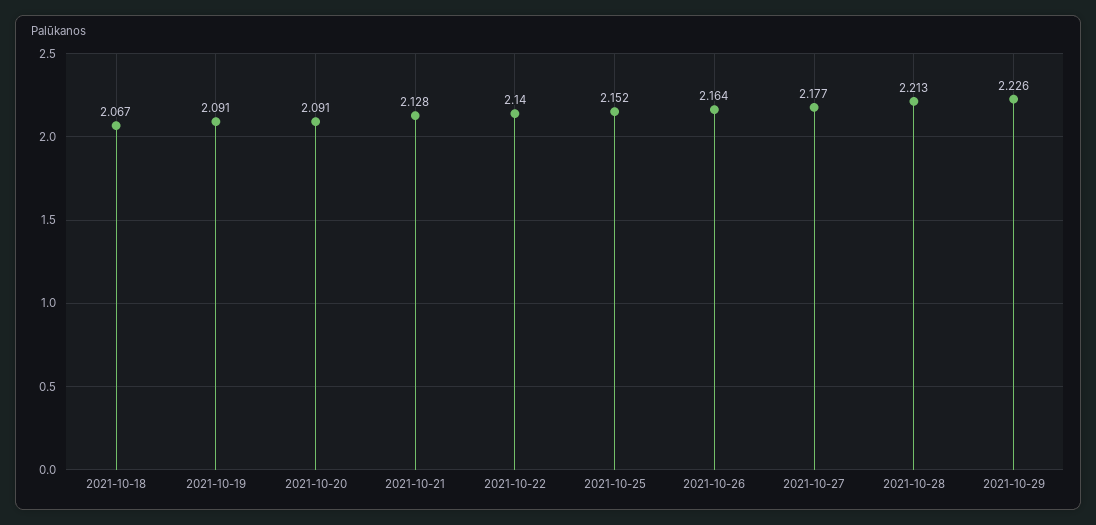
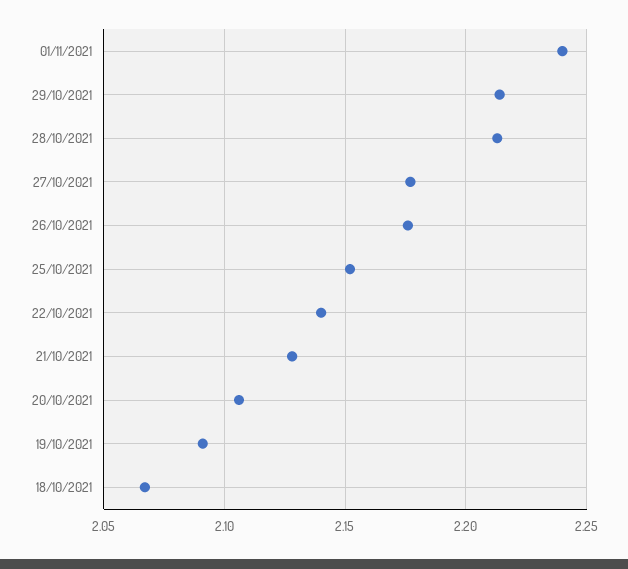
2021-10-20: 2.091 -> 2.105
2021-10-26: 2.164 -> 2.175
2021-10-29: 2.226 -> 2.215
01/11/2021: none -> 2.24

